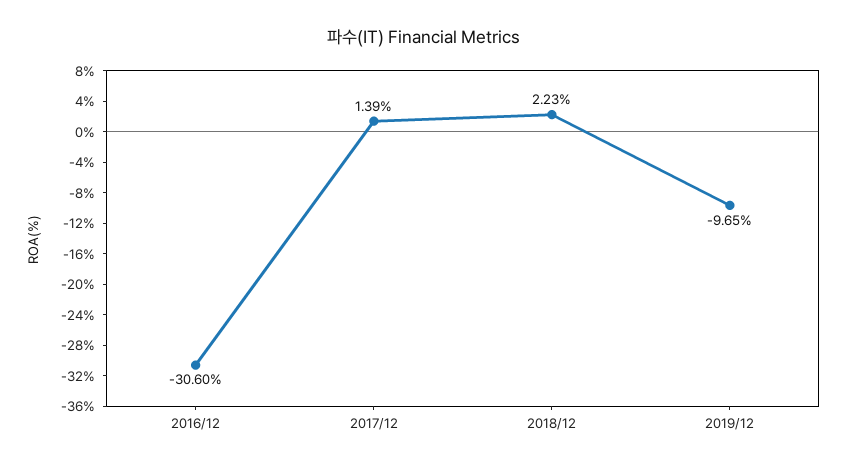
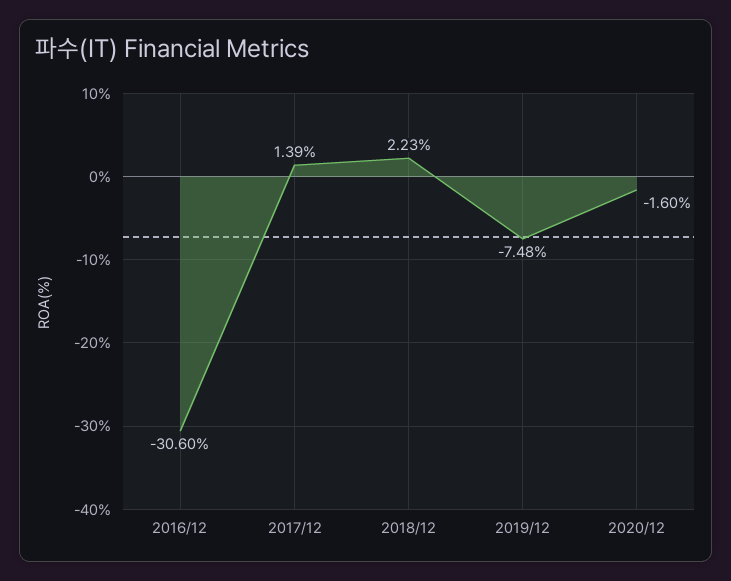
2019/12: -9.65 -> -7.48
2020/12: none -> -1.6

